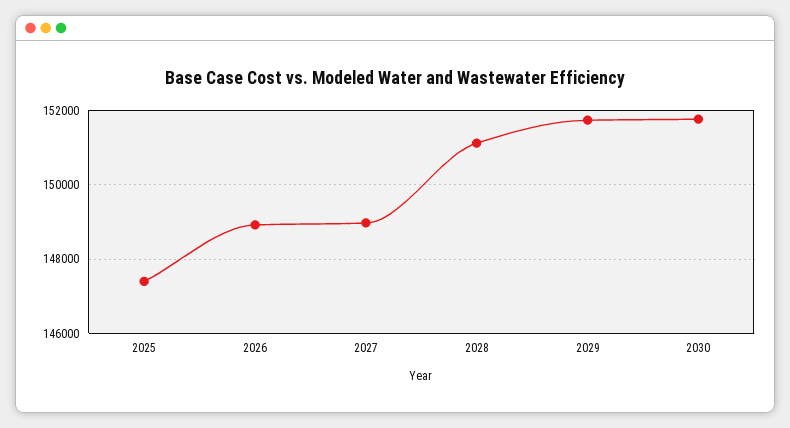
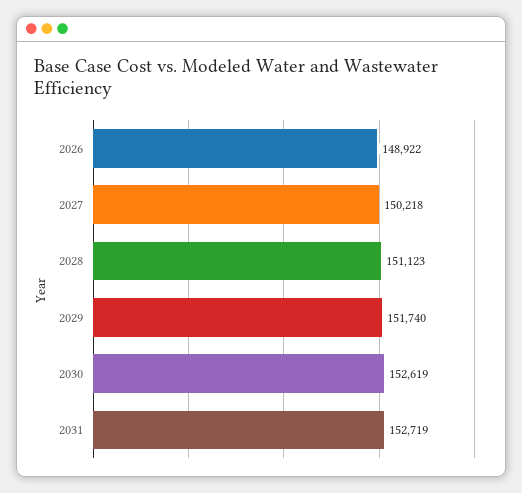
2025: 147400 -> none
2027: 149000 -> 150218
2030: 151800 -> 152619
2031: none -> 152719

